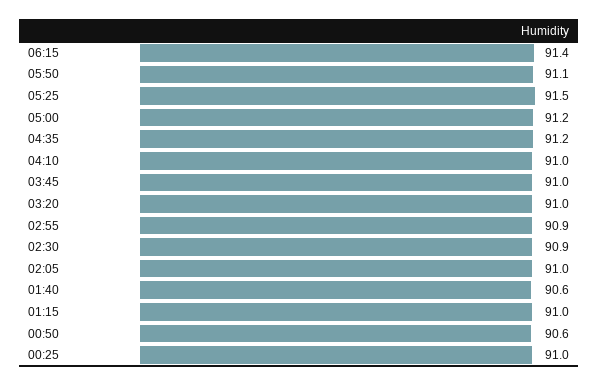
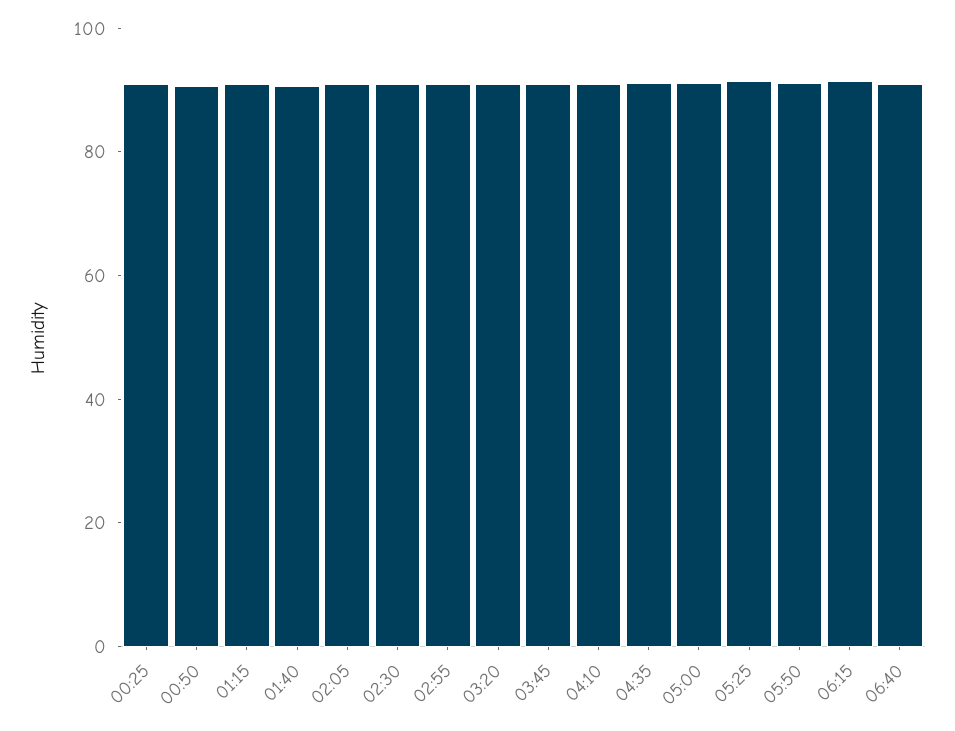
06:40: none -> 90

